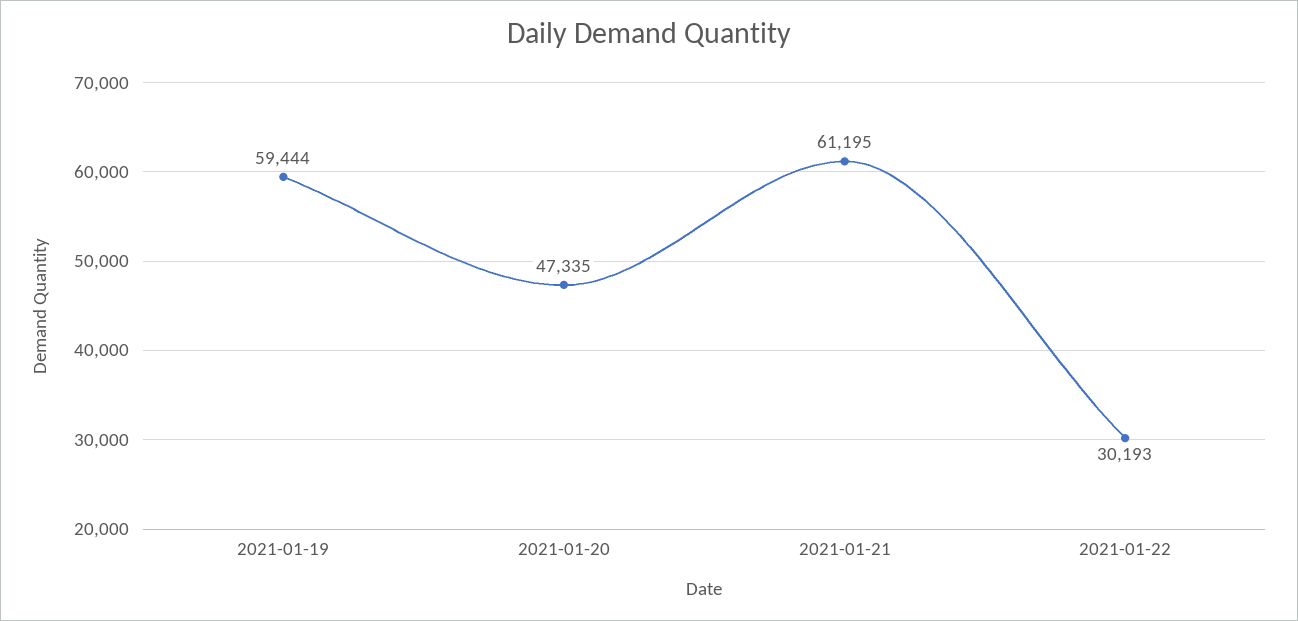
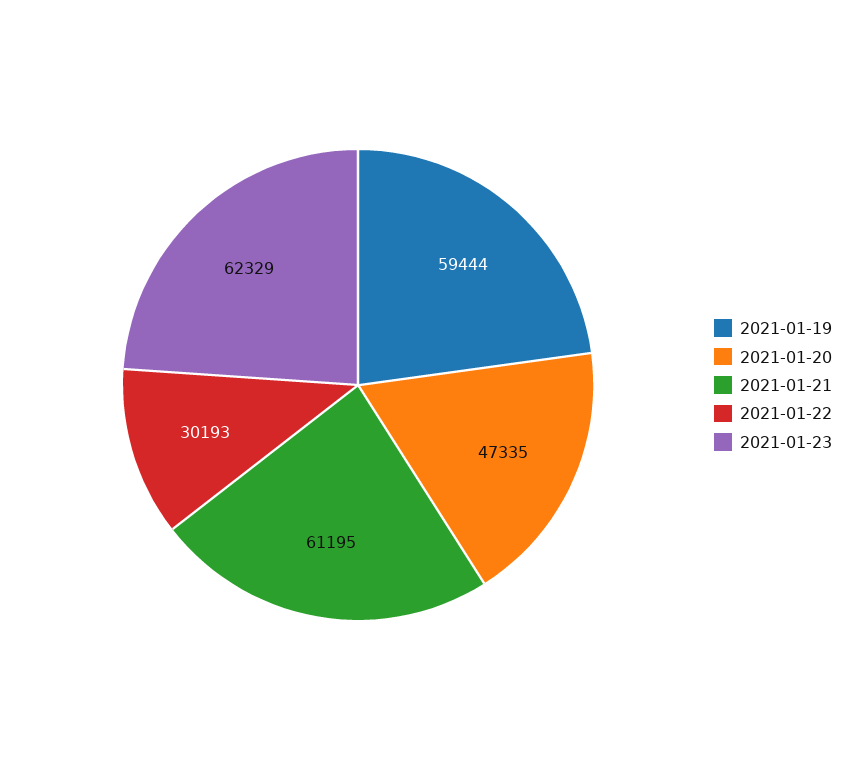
2021-01-23: none -> 62329

